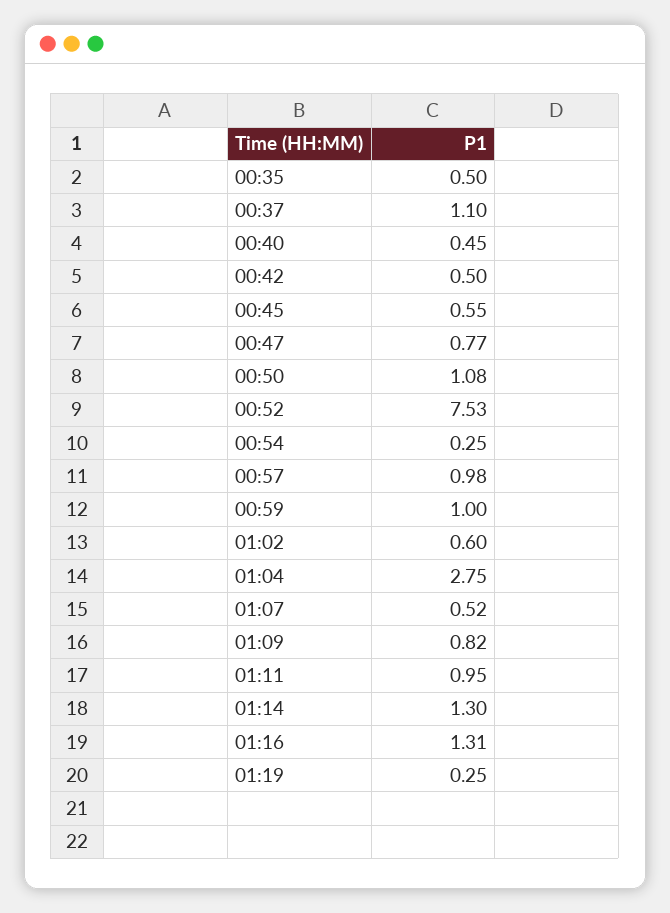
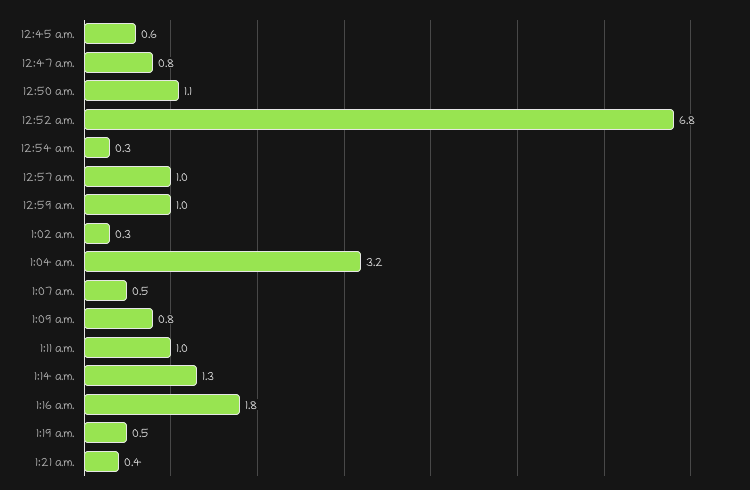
00:35: 0.5 -> none
00:37: 1.1 -> none
00:40: 0.45 -> none
00:42: 0.5 -> none
00:52: 7.53 -> 6.8
01:02: 0.6 -> 0.3
01:04: 2.75 -> 3.2
01:16: 1.31 -> 1.8
01:19: 0.25 -> 0.5
1:21 a.m.: none -> 0.4

